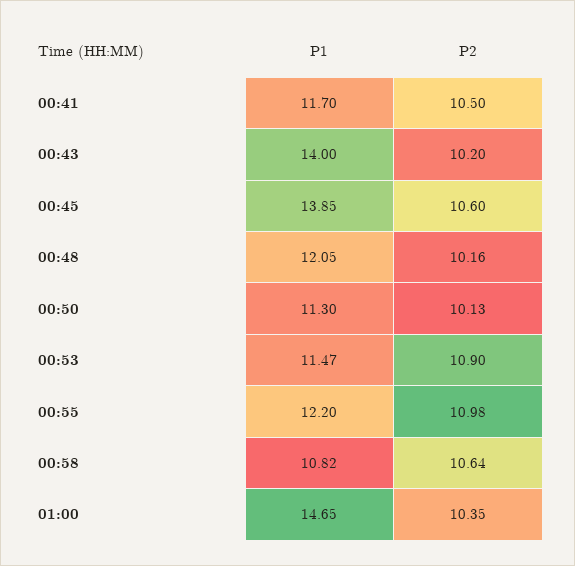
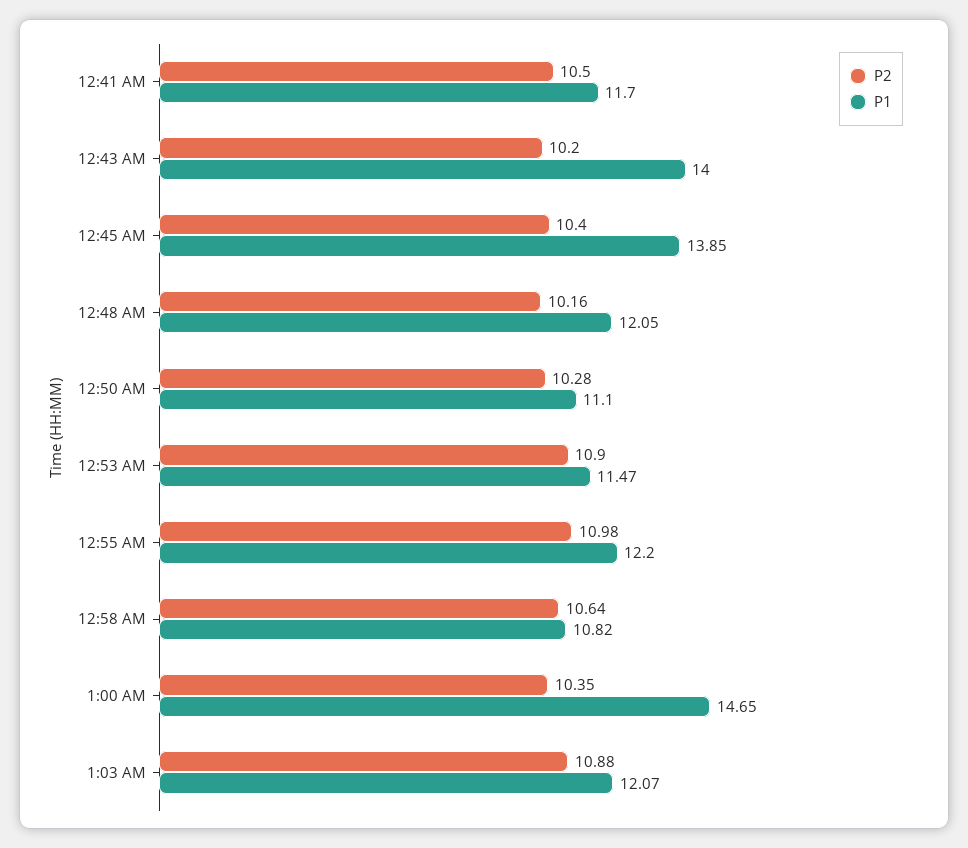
P2, 00:45: 10.6 -> 10.4
P1, 00:50: 11.3 -> 11.1
P2, 00:50: 10.13 -> 10.28
P2, 1:03 AM: none -> 10.88
P1, 1:03 AM: none -> 12.07

